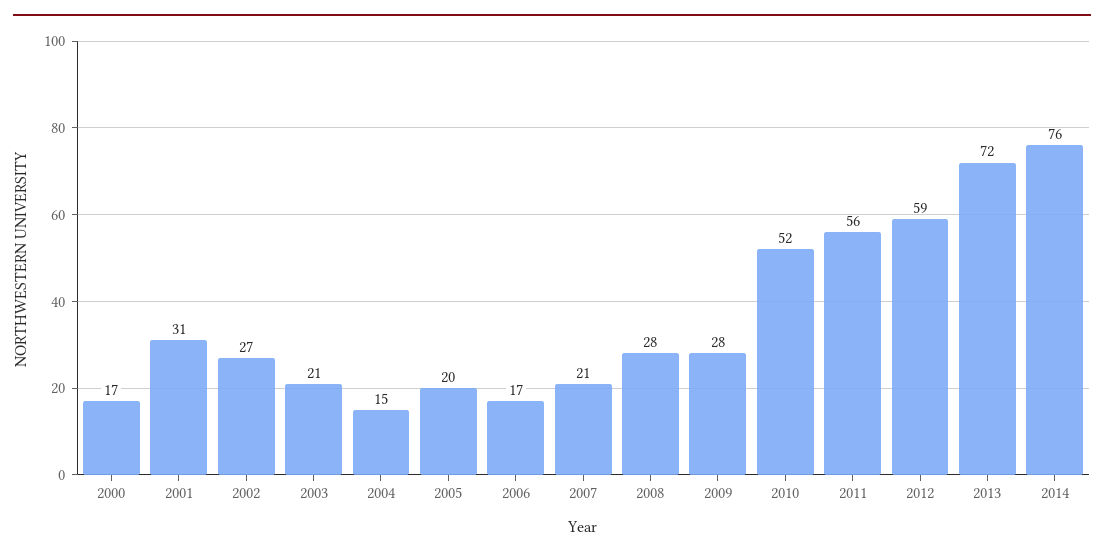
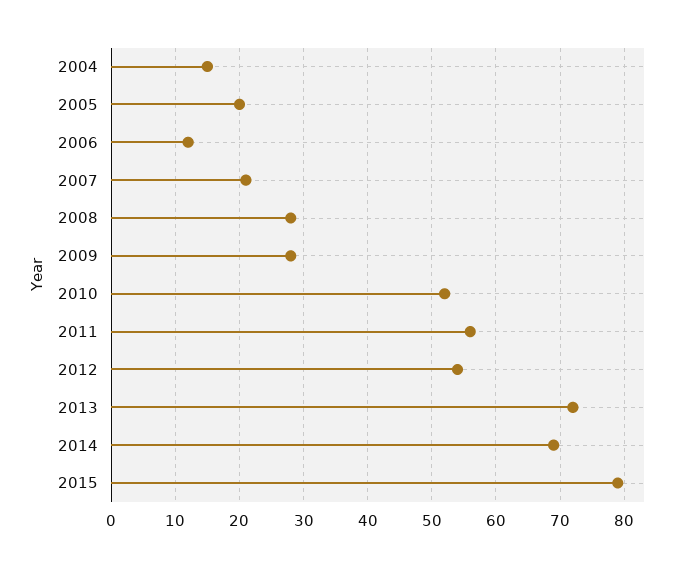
2000: 17 -> none
2001: 31 -> none
2002: 27 -> none
2003: 21 -> none
2006: 17 -> 12
2012: 59 -> 54
2014: 76 -> 69
2015: none -> 79

